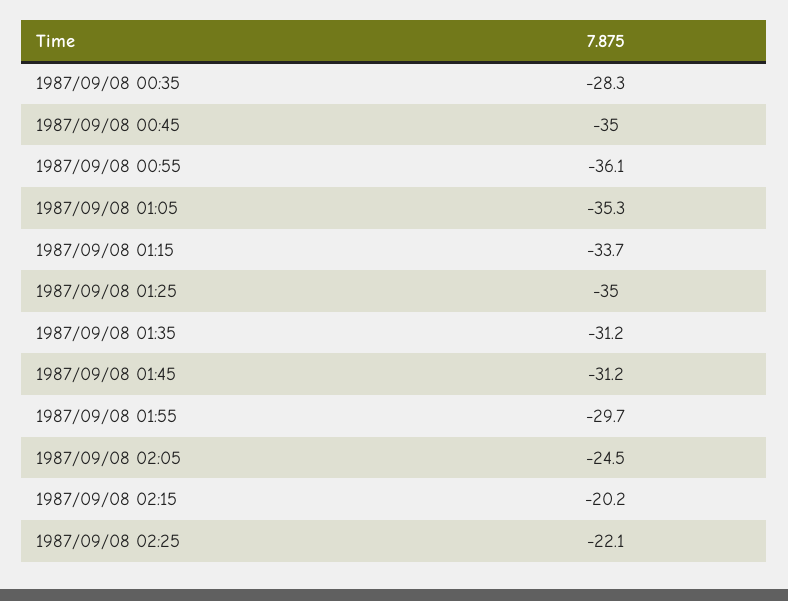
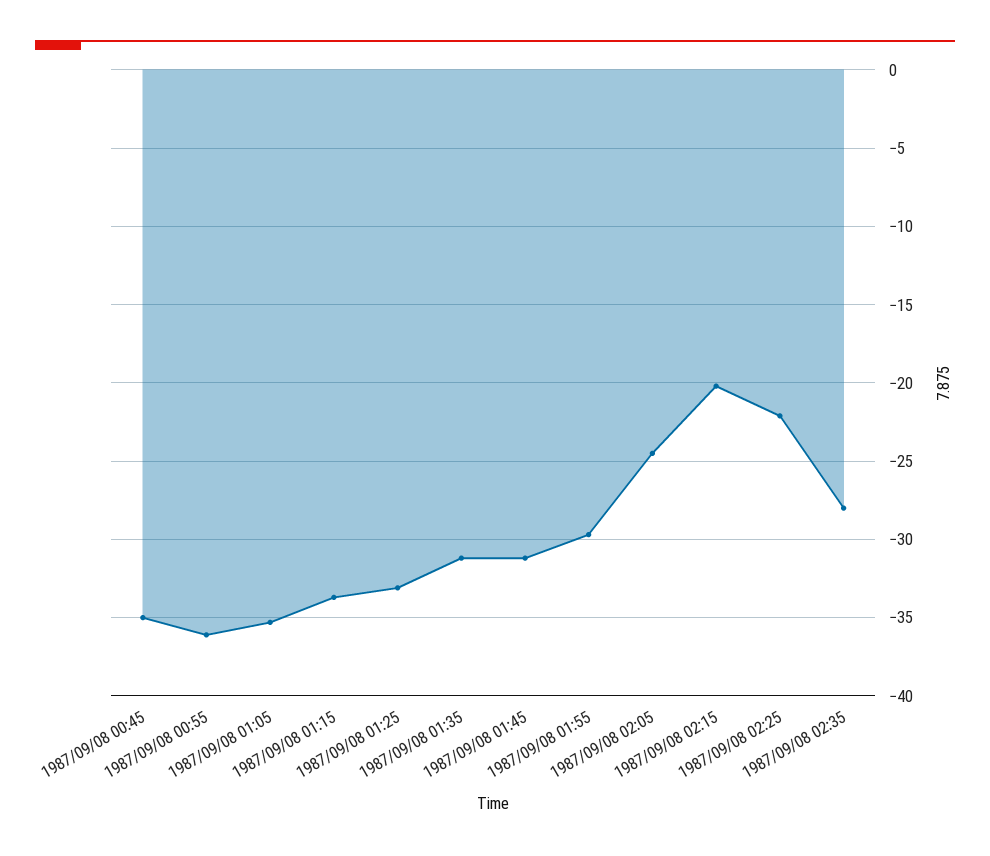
1987/09/08 00:35: -28.3 -> none
1987/09/08 01:25: -35 -> -33
1987/09/08 02:35: none -> -28

